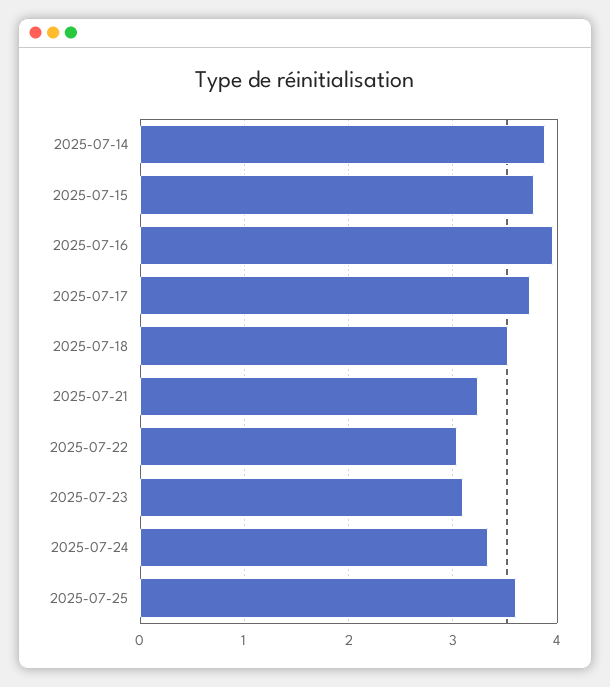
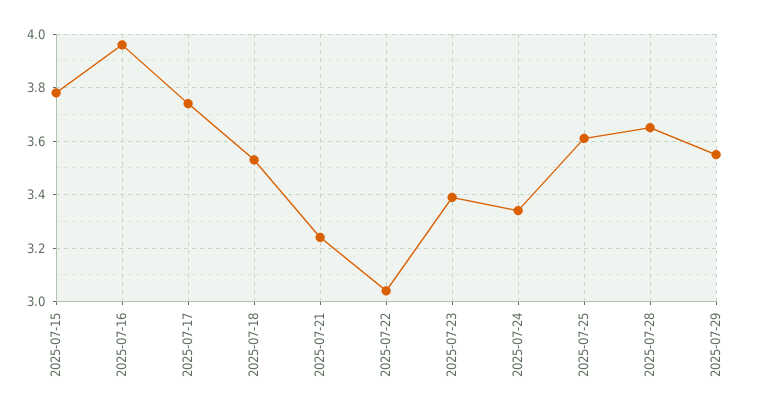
2025-07-14: 3.9 -> none
2025-07-23: 3.1 -> 3.4
2025-07-28: none -> 3.65
2025-07-29: none -> 3.55

